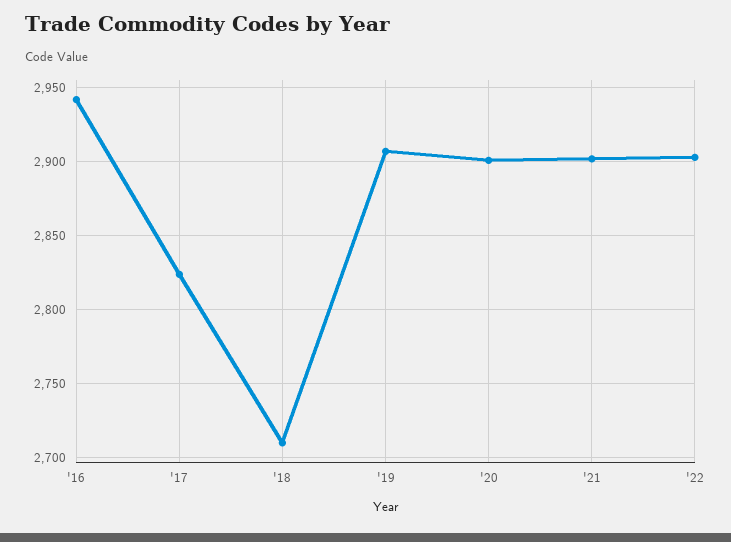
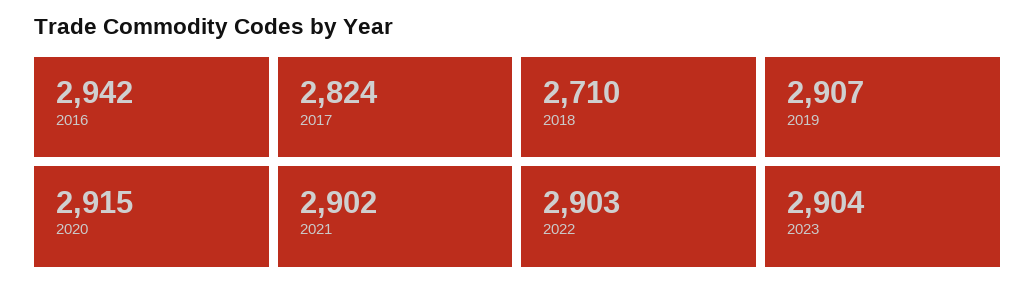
'20: 2900 -> 2915
2023: none -> 2904

